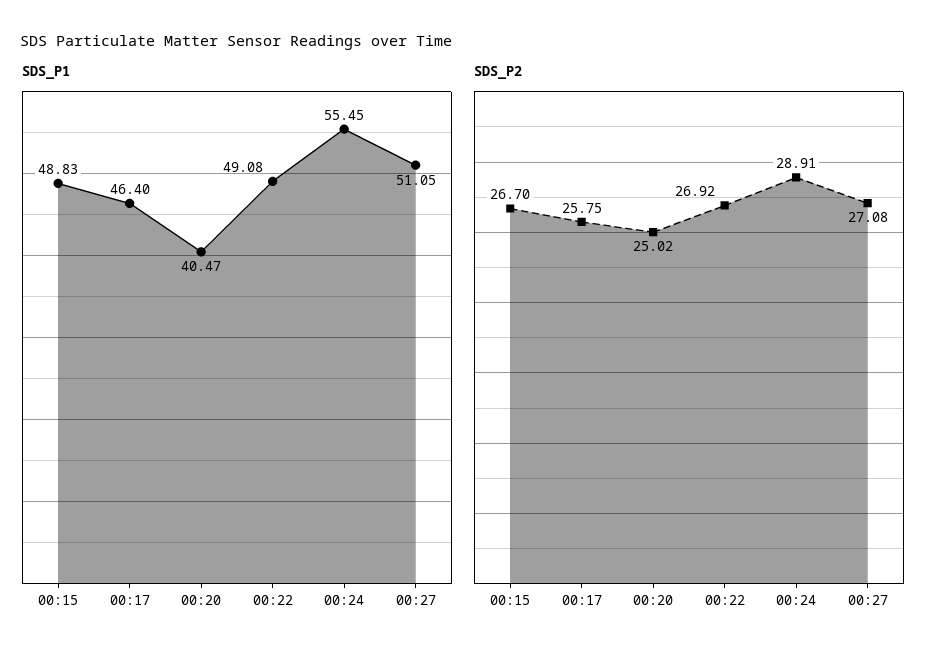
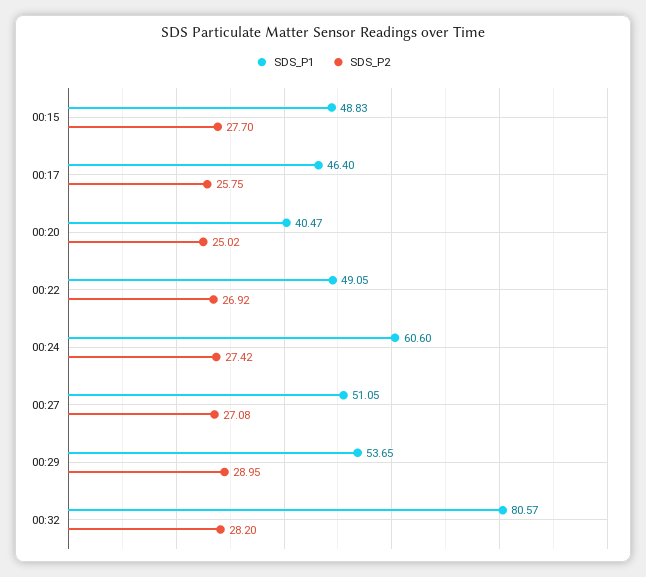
SDS_P1, 00:22: 49.08 -> 49.05
SDS_P1, 00:24: 55.45 -> 60.6
SDS_P2, 00:15: 26.7 -> 27.7
SDS_P2, 00:24: 28.91 -> 27.42
SDS_P1, 00:29: none -> 53.65
SDS_P2, 00:29: none -> 28.95
SDS_P1, 00:32: none -> 80.57
SDS_P2, 00:32: none -> 28.2

